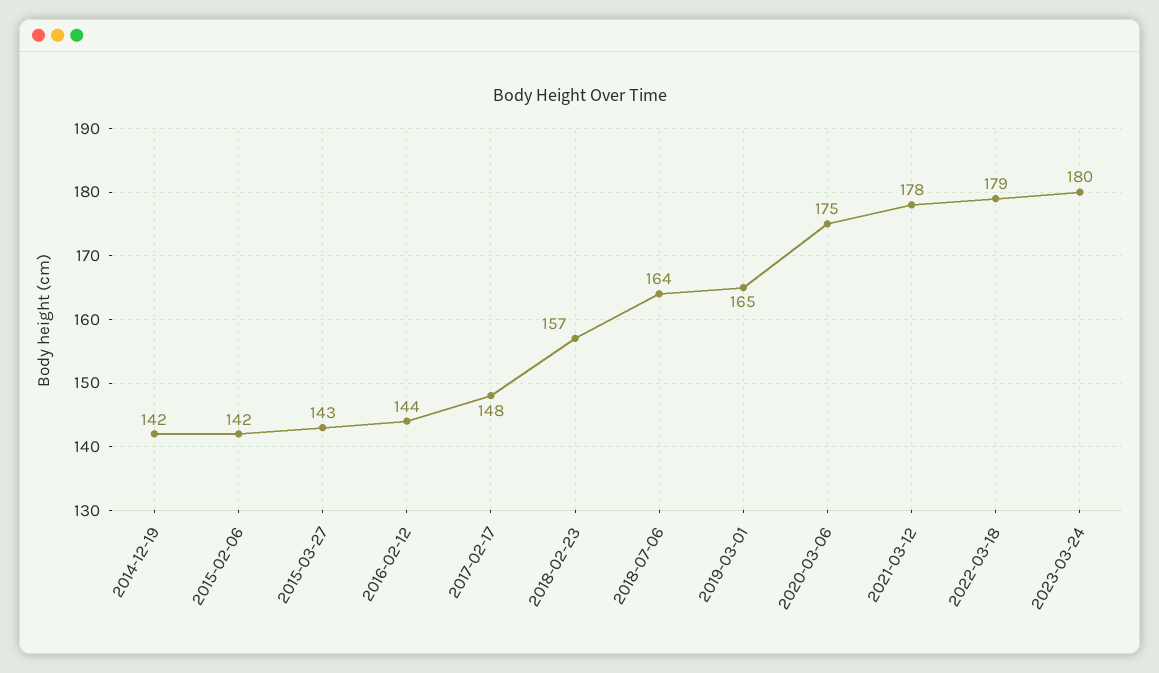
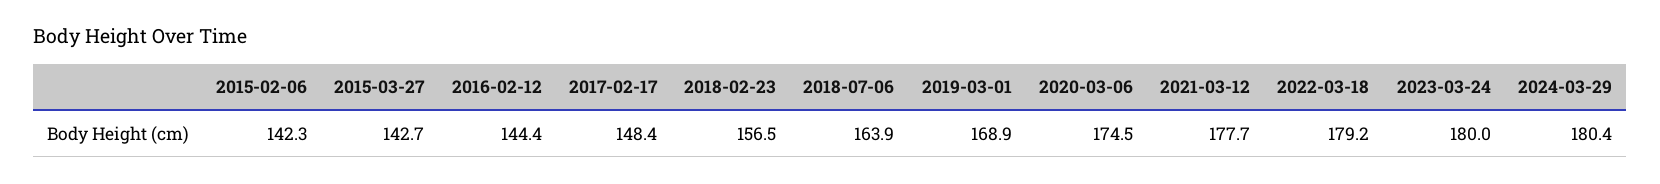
2014-12-19: 142 -> none
2019-03-01: 165 -> 168.9
2024-03-29: none -> 180.4

